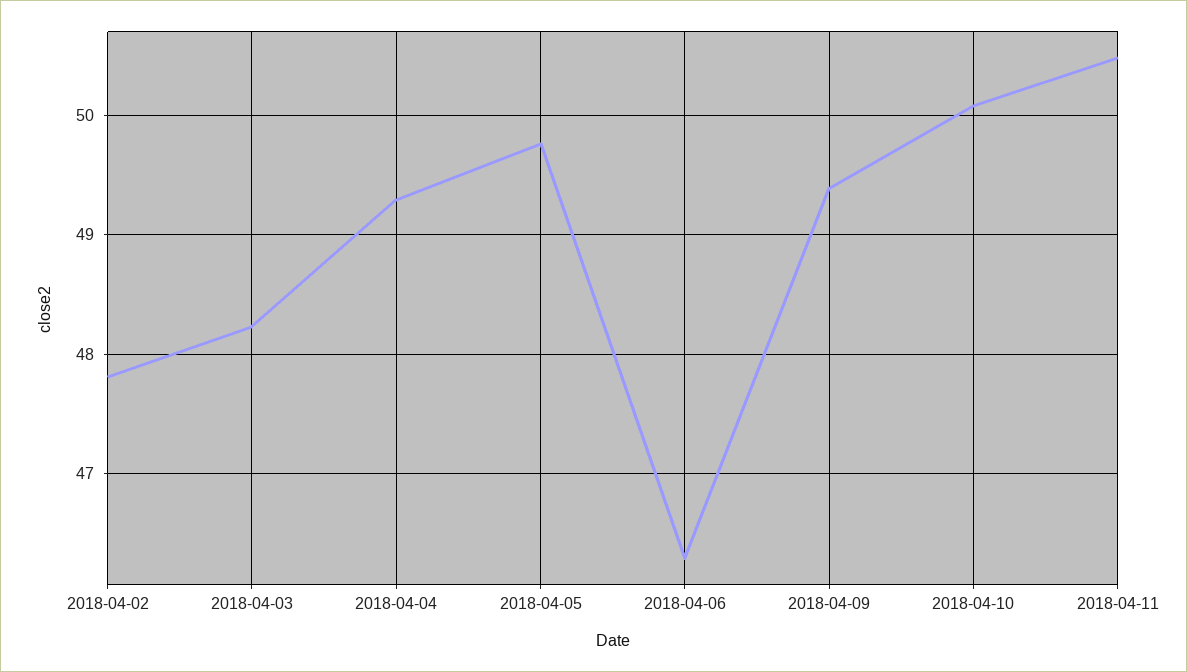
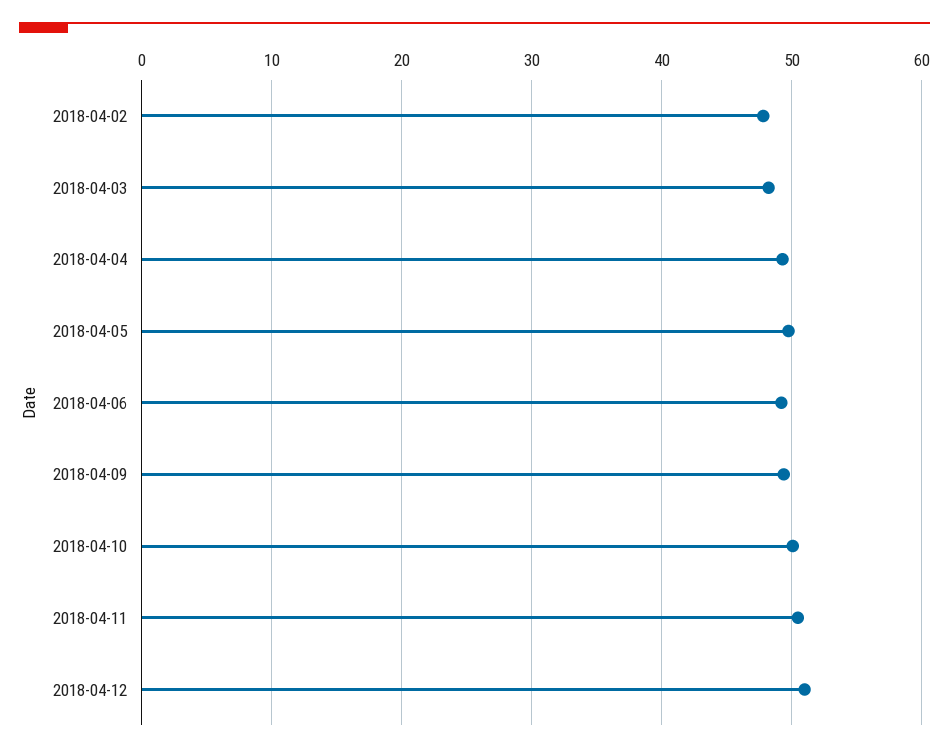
2018-04-06: 46.3 -> 49
2018-04-12: none -> 51

